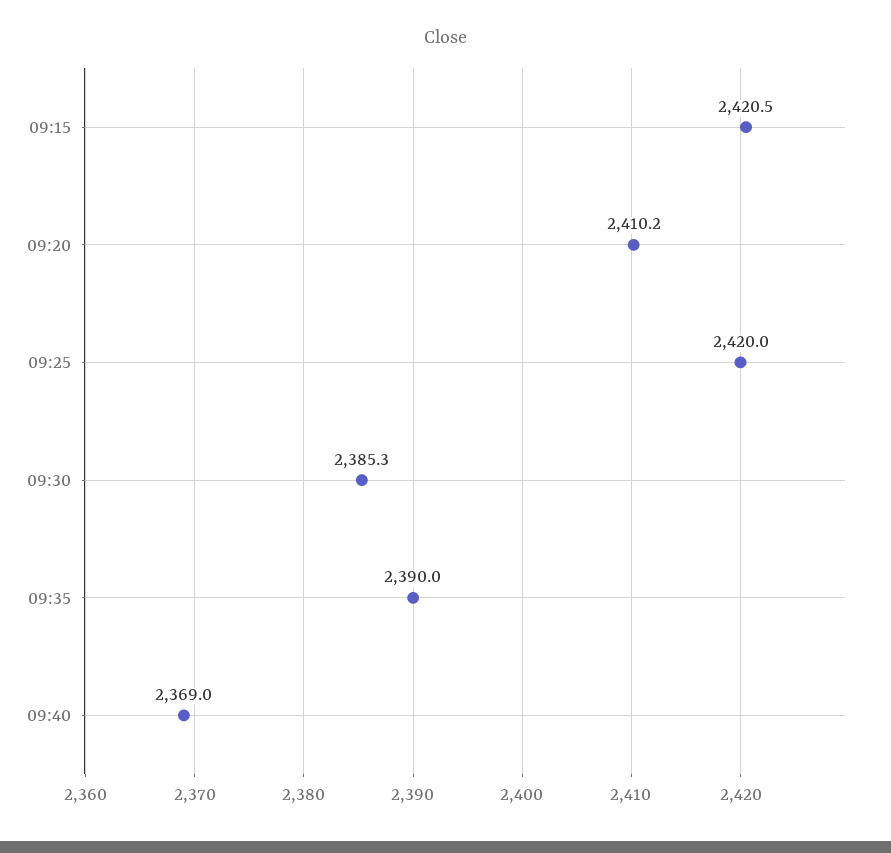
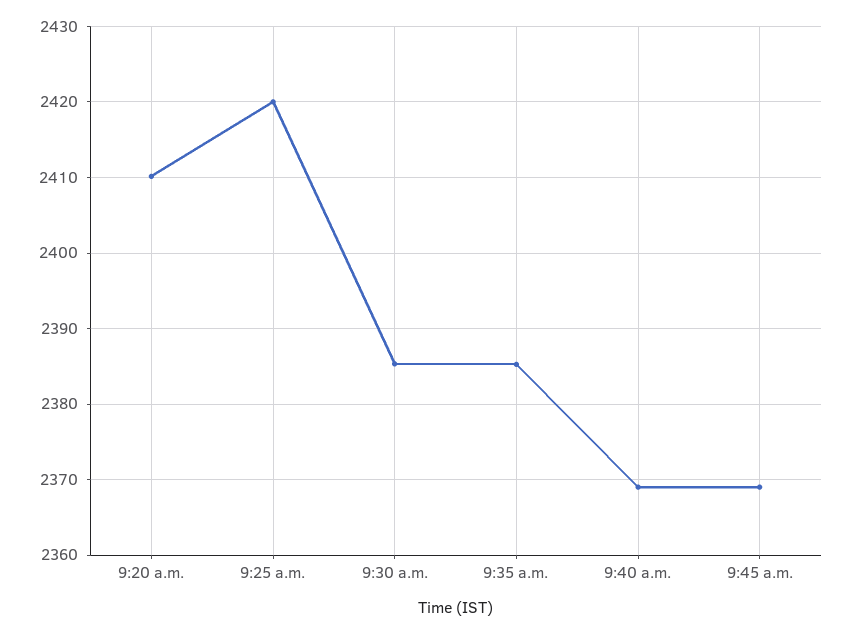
09:15: 2420.5 -> none
09:35: 2390 -> 2385
9:45 a.m.: none -> 2369

